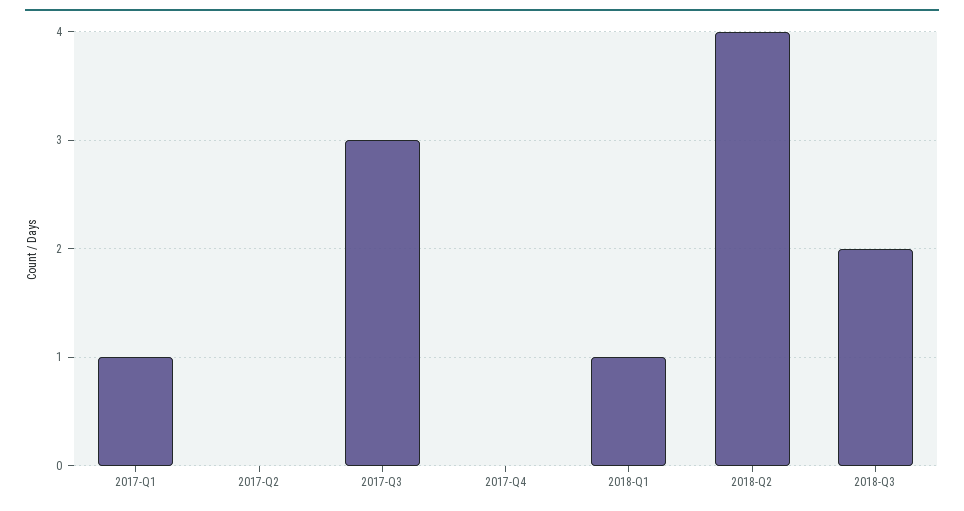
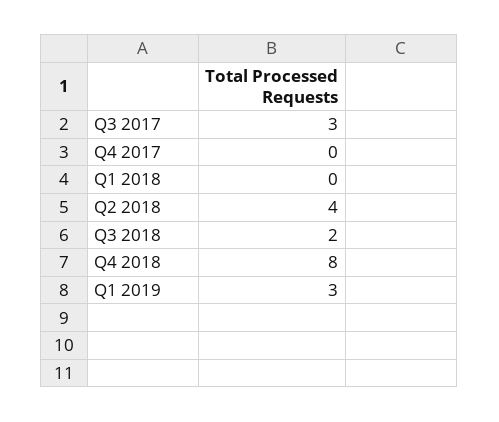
2017-Q1: 1 -> none
2017-Q2: 0 -> none
2018-Q1: 1 -> 0
Q4 2018: none -> 8
Q1 2019: none -> 3

